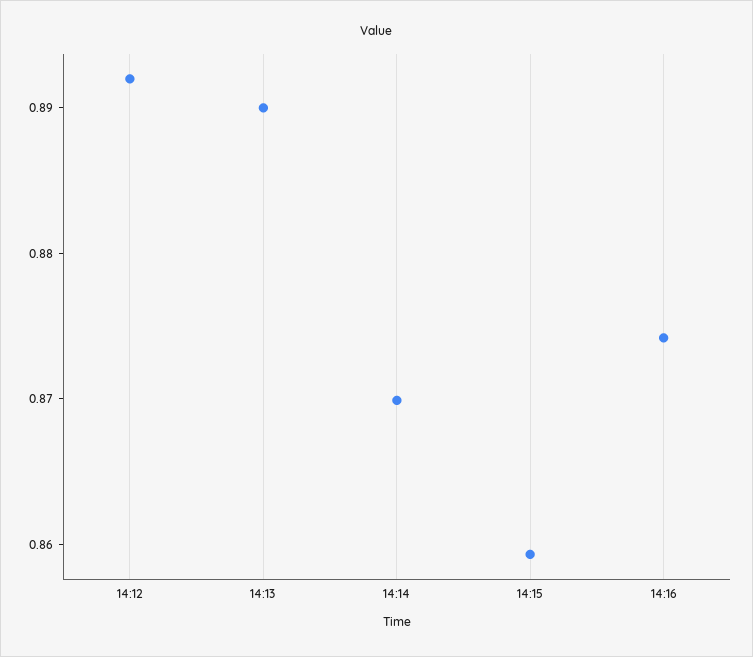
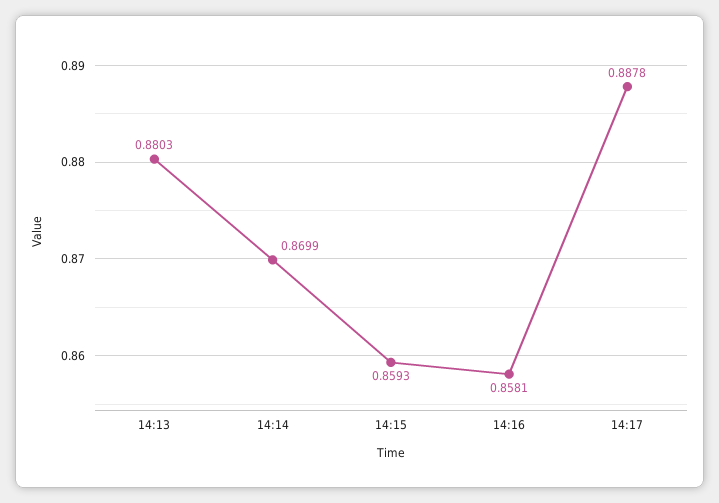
14:12: 0.892 -> none
14:13: 0.89 -> 0.8803
14:16: 0.874 -> 0.8581
14:17: none -> 0.8878

